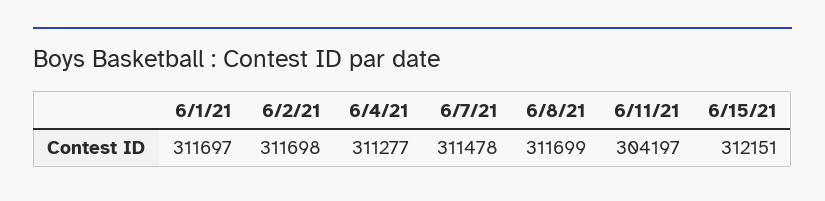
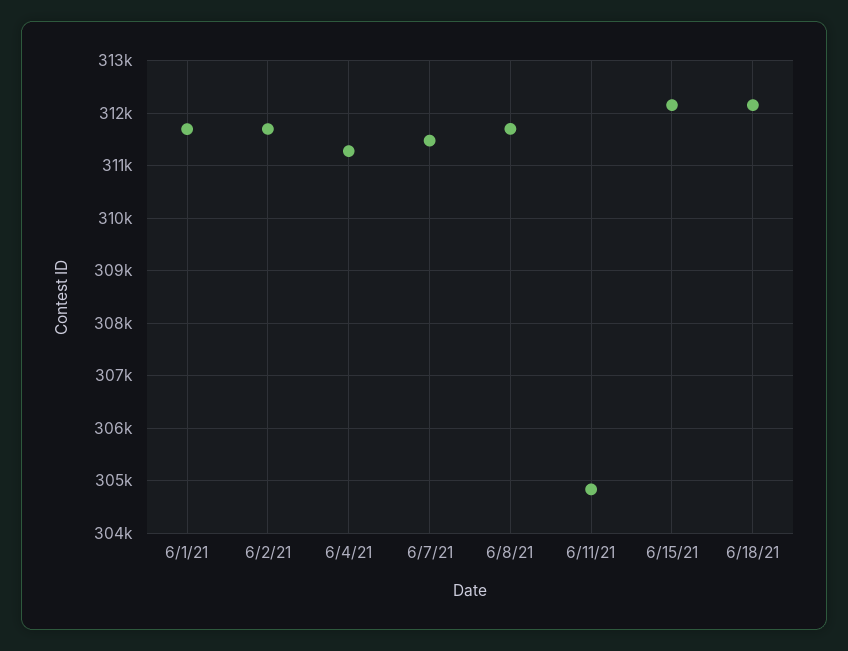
6/11/21: 304197 -> 304800
6/18/21: none -> 312200

